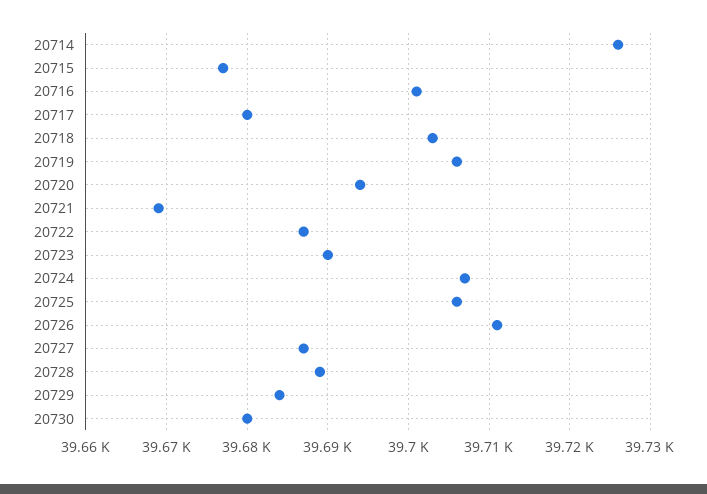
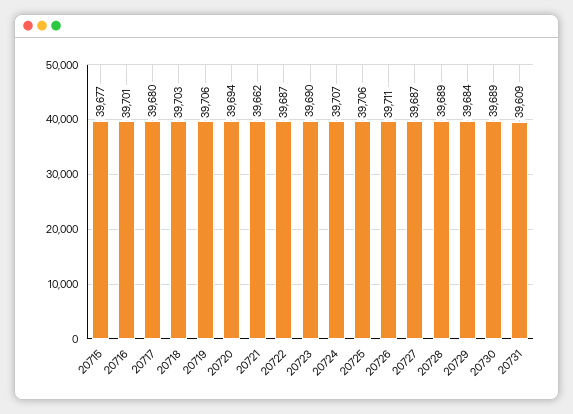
20714: 39726 -> none
20721: 39669 -> 39662
20730: 39680 -> 39689
20731: none -> 39609

